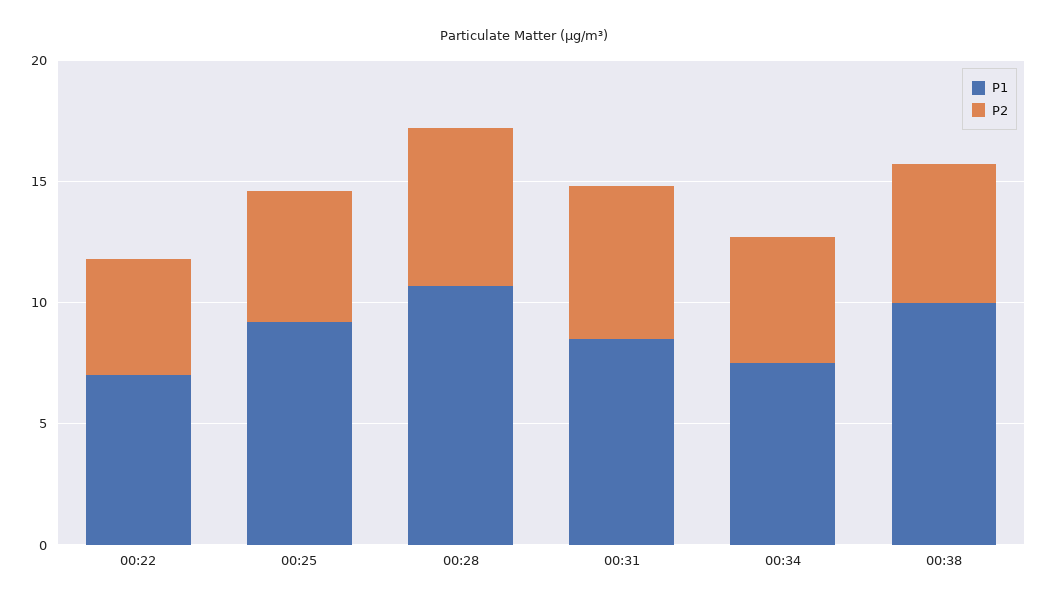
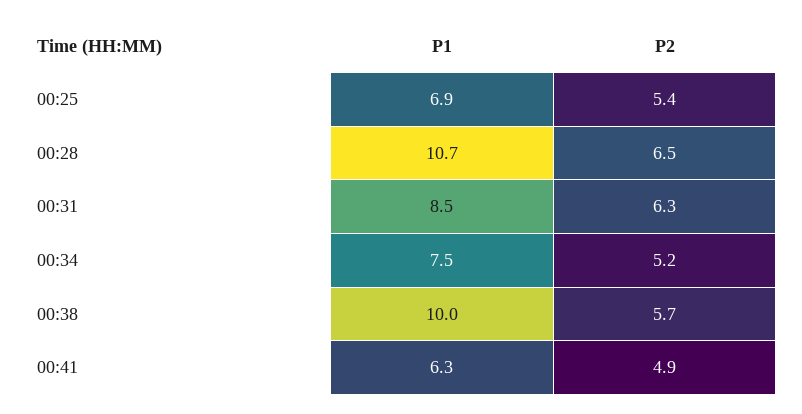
P1, 00:22: 7 -> none
P2, 00:22: 5 -> none
P1, 00:25: 9 -> 6.9
P1, 00:41: none -> 6.3
P2, 00:41: none -> 4.9

